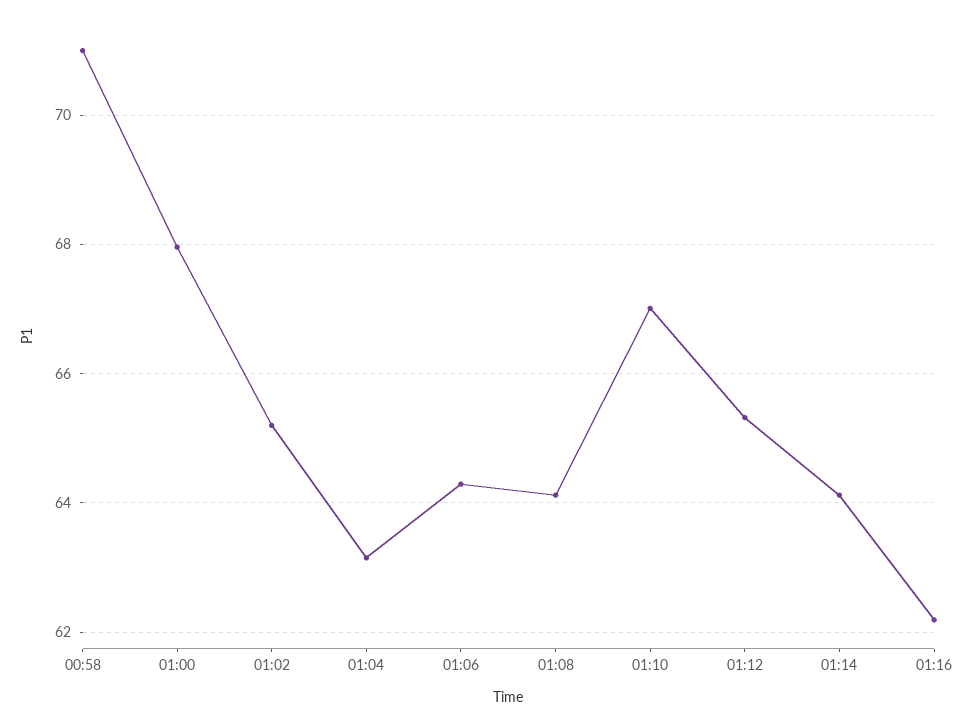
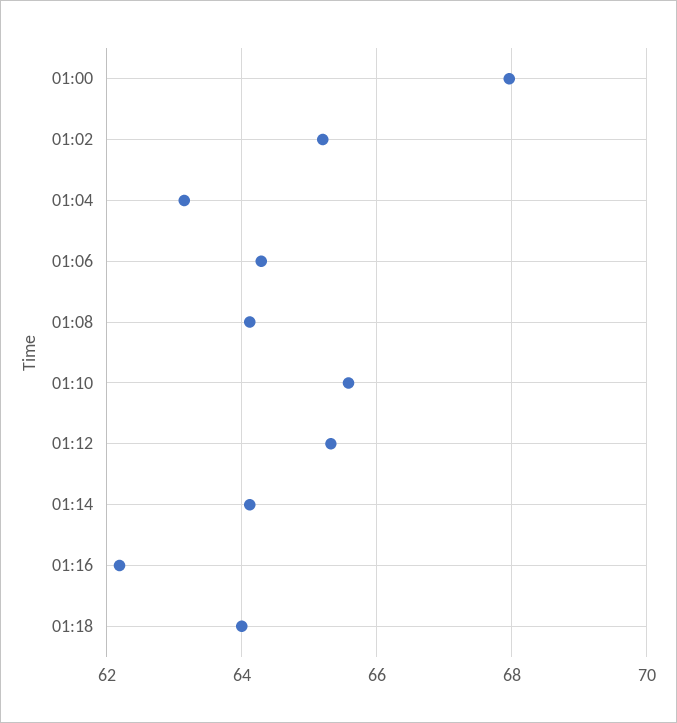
00:58: 71 -> none
01:10: 67 -> 65.6
01:18: none -> 64

